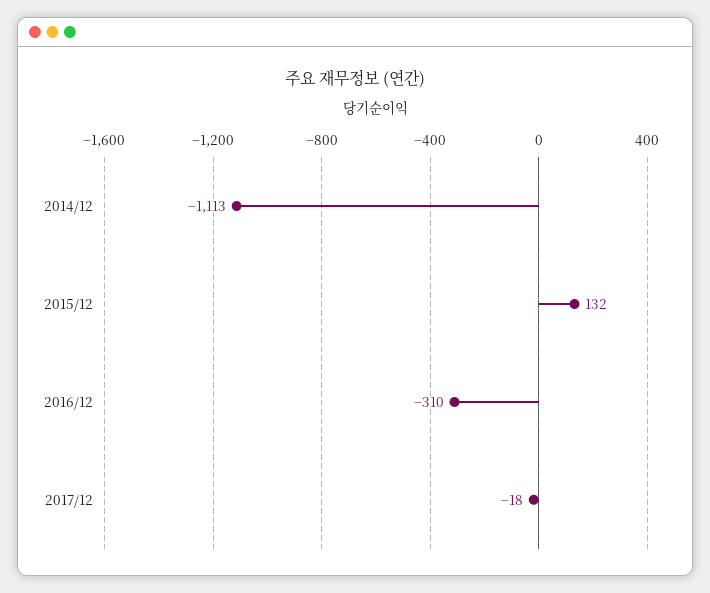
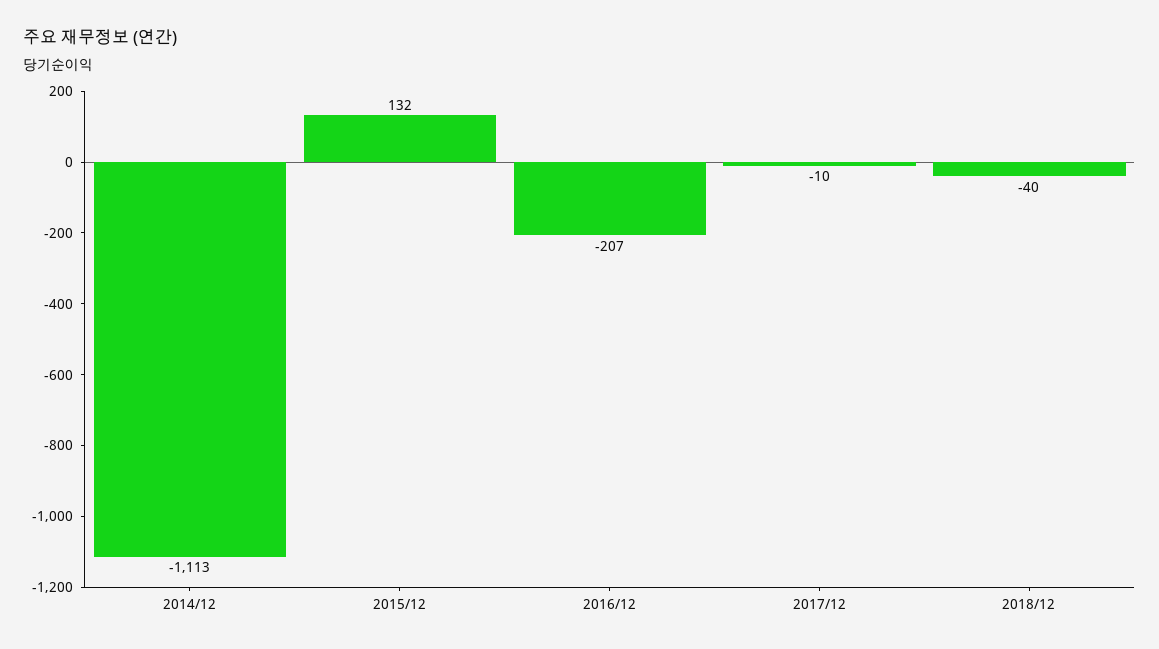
2016/12: -310 -> -207
2017/12: -18 -> -10
2018/12: none -> -40

